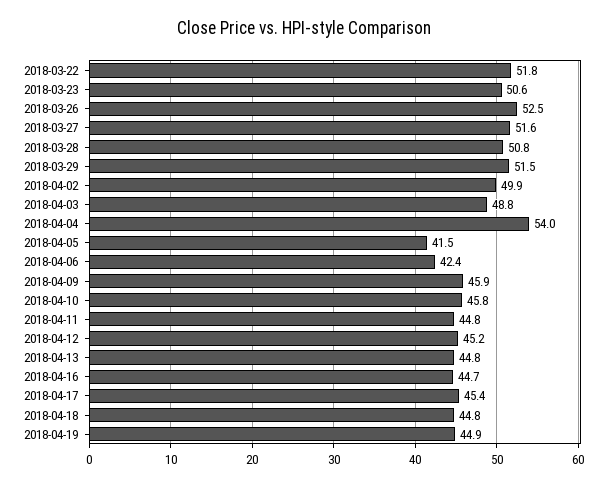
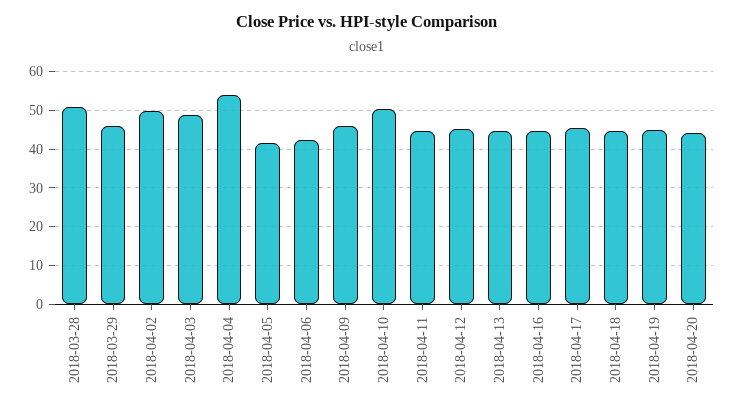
2018-03-22: 51.8 -> none
2018-03-23: 50.6 -> none
2018-03-26: 52.5 -> none
2018-03-27: 51.6 -> none
2018-03-29: 51.5 -> 46
2018-04-10: 45.8 -> 50
2018-04-20: none -> 44

